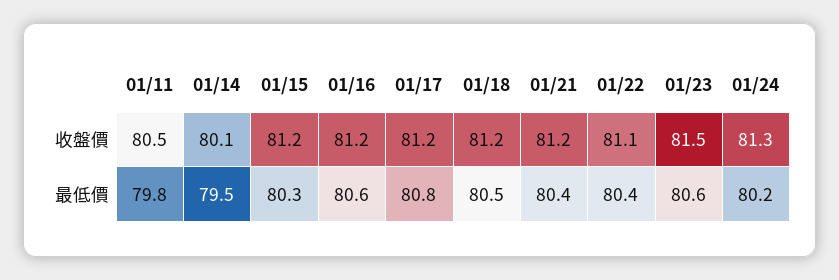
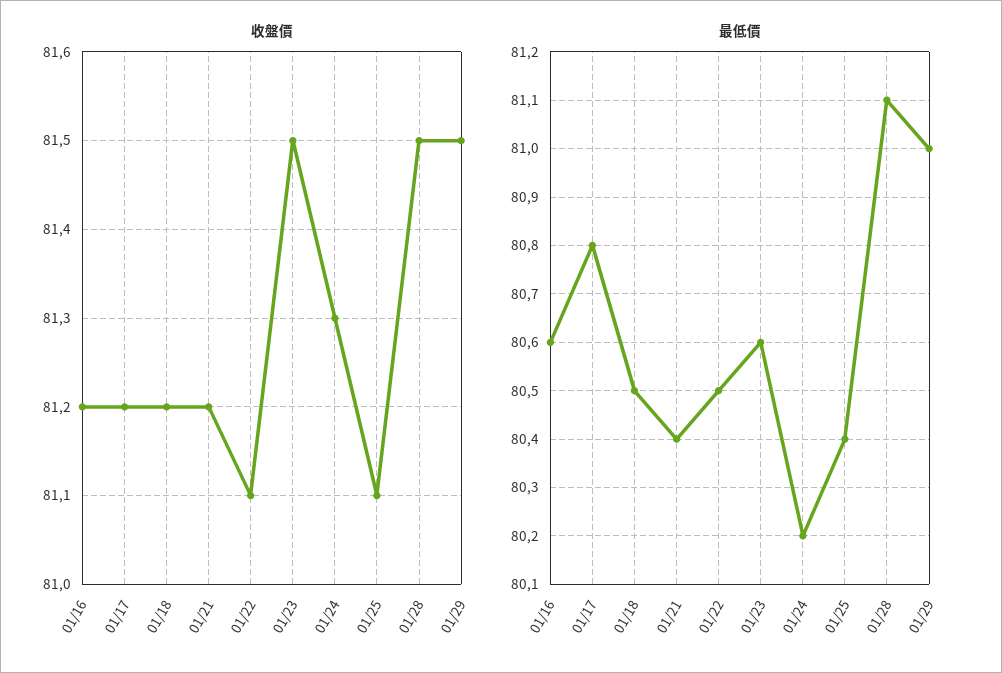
收盤價, 01/11: 80.5 -> none
收盤價, 01/14: 80.1 -> none
收盤價, 01/15: 81.2 -> none
最低價, 01/11: 79.8 -> none
最低價, 01/14: 79.5 -> none
最低價, 01/15: 80.3 -> none
最低價, 01/22: 80.4 -> 80.5
收盤價, 01/25: none -> 81.1
收盤價, 01/28: none -> 81.5
收盤價, 01/29: none -> 81.5
最低價, 01/25: none -> 80.4
最低價, 01/28: none -> 81.1
最低價, 01/29: none -> 81

